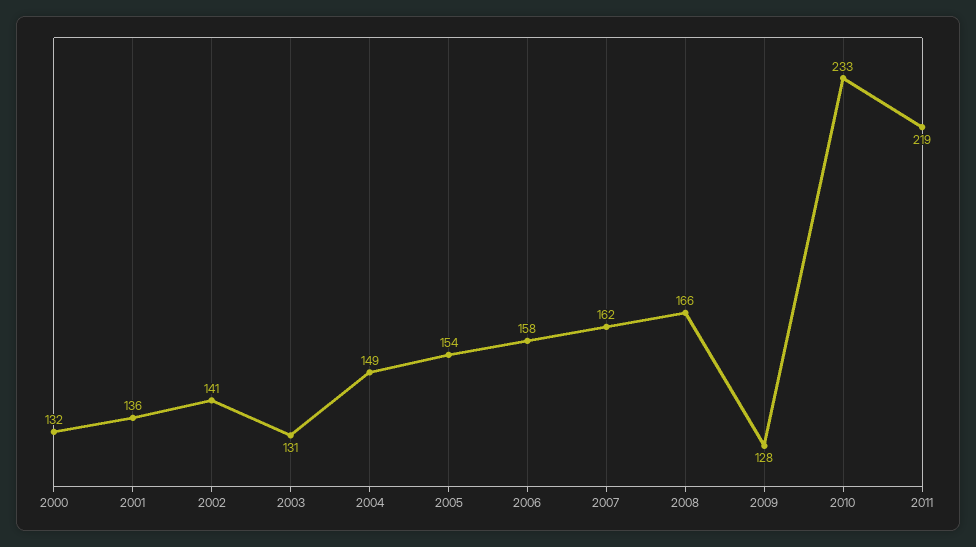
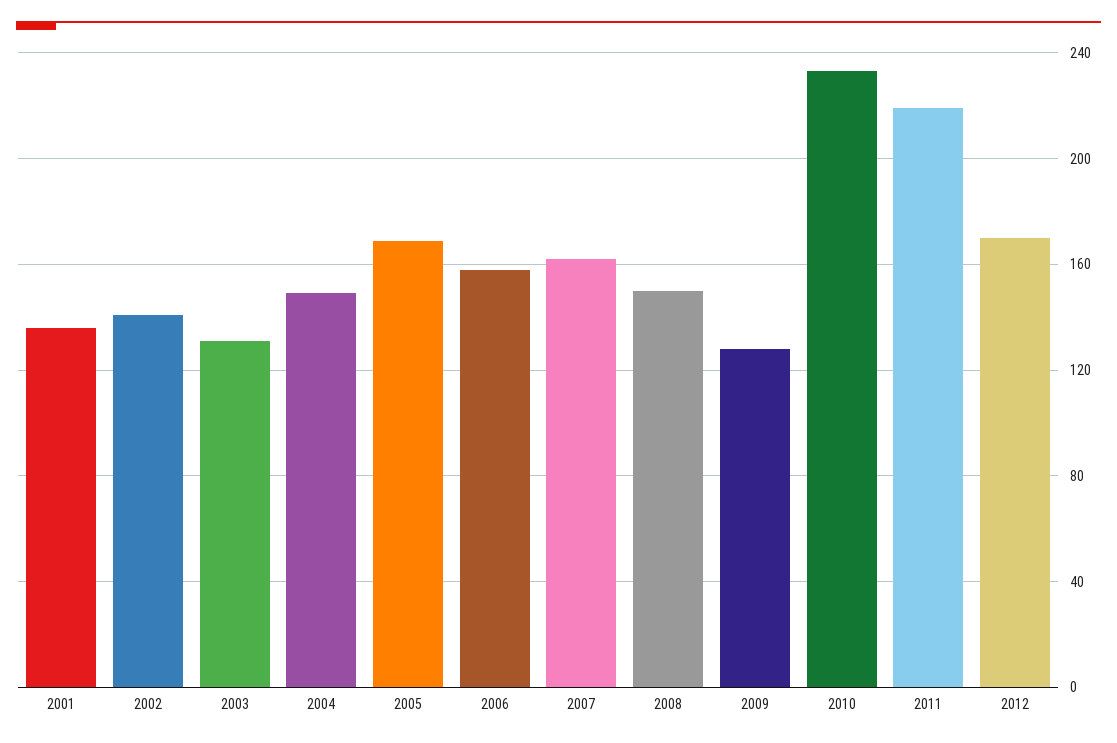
2000: 132 -> none
2005: 154 -> 170
2008: 166 -> 150
2012: none -> 170

